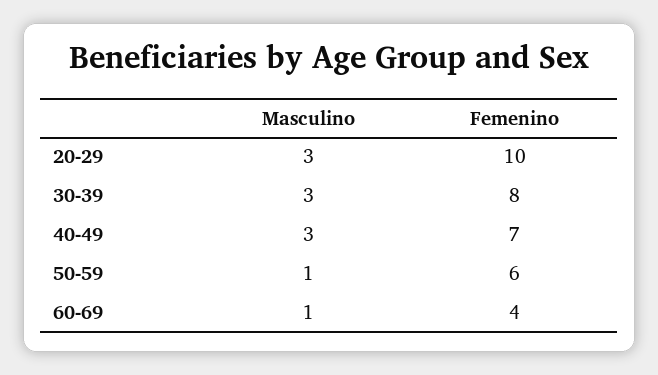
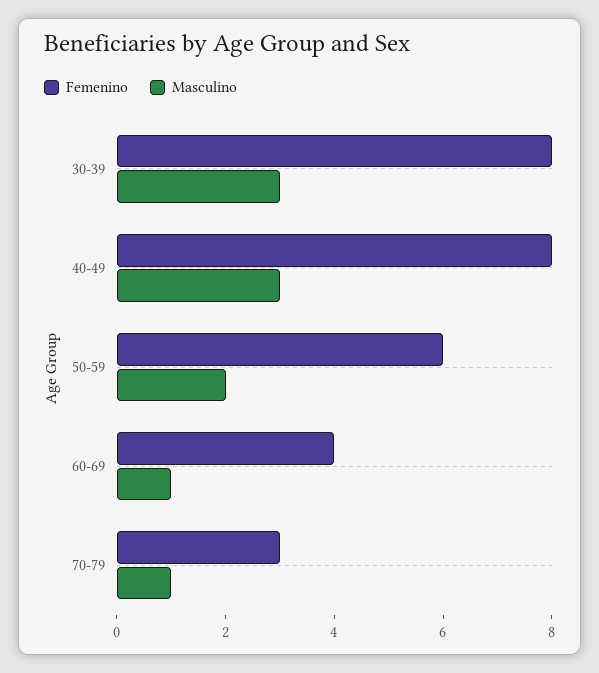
Masculino, 20-29: 3 -> none
Femenino, 20-29: 10 -> none
Femenino, 40-49: 7 -> 8
Masculino, 50-59: 1 -> 2
Femenino, 70-79: none -> 3
Masculino, 70-79: none -> 1

